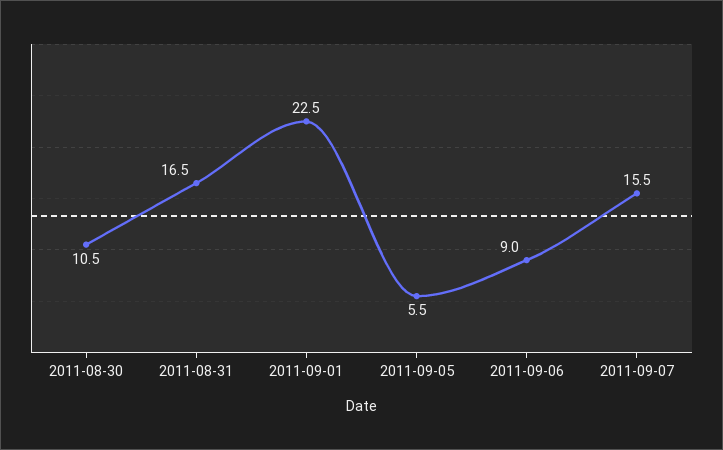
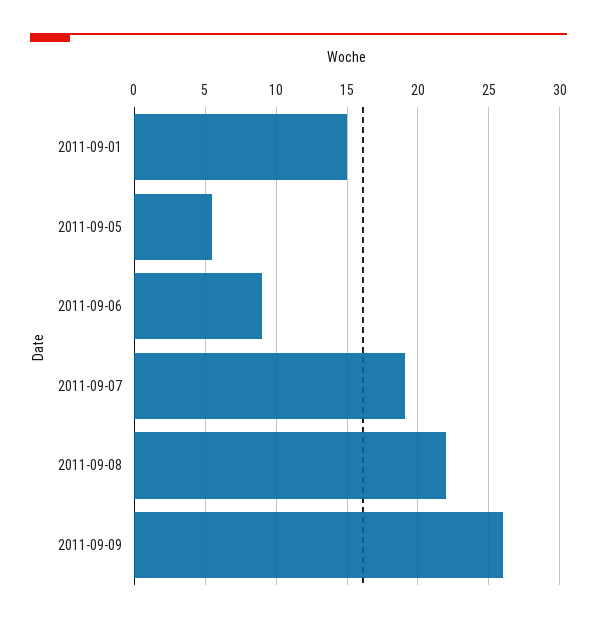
2011-08-30: 10.5 -> none
2011-08-31: 16.5 -> none
2011-09-01: 22.5 -> 15
2011-09-07: 15.5 -> 19
2011-09-08: none -> 22
2011-09-09: none -> 26

